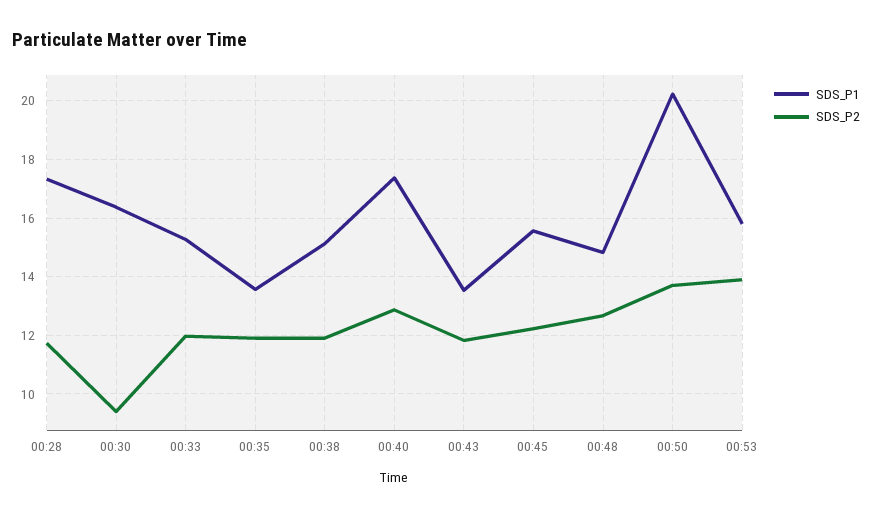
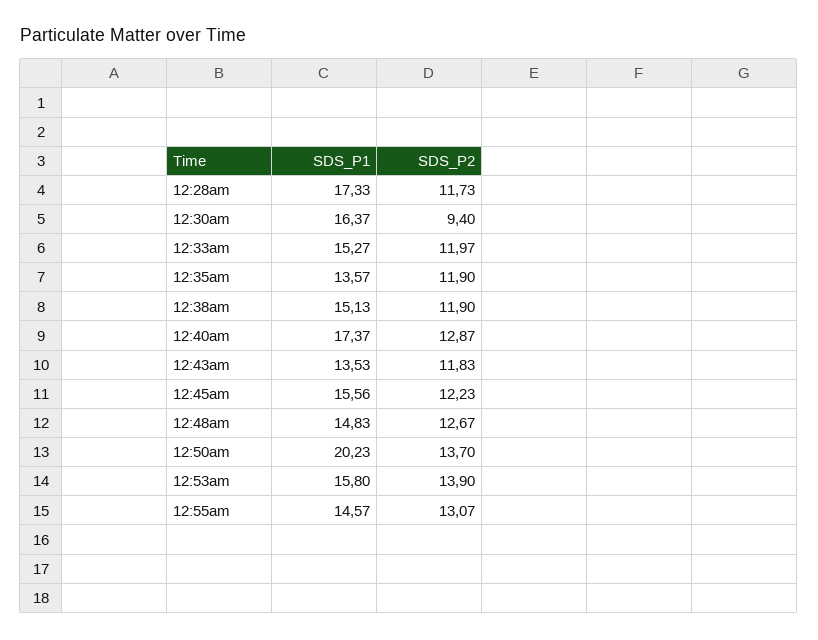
SDS_P1, 12:55am: none -> 14.57
SDS_P2, 12:55am: none -> 13.07

